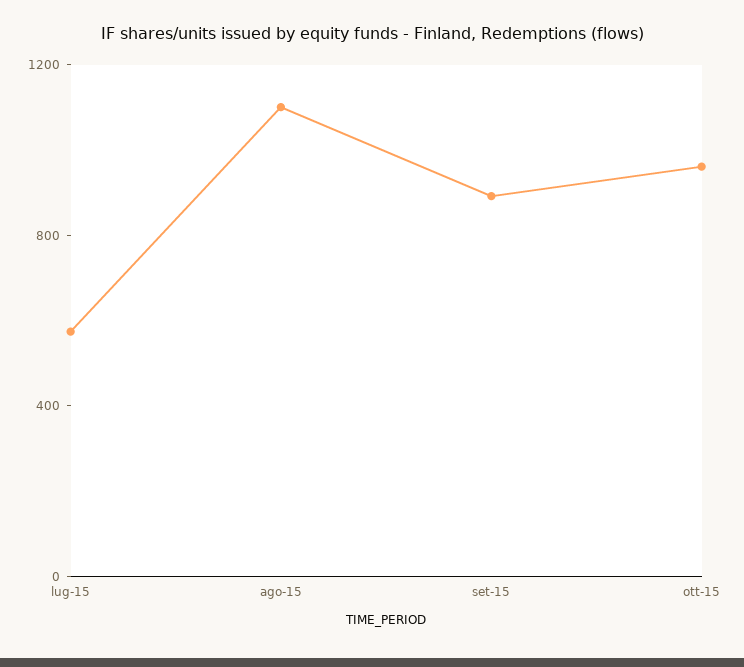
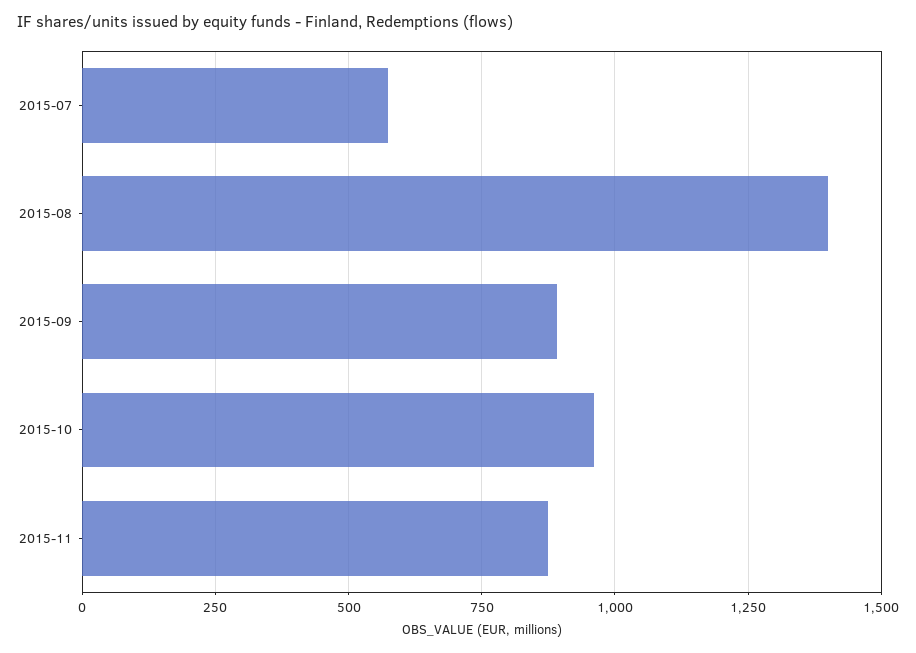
ago-15: 1100 -> 1400
2015-11: none -> 875

